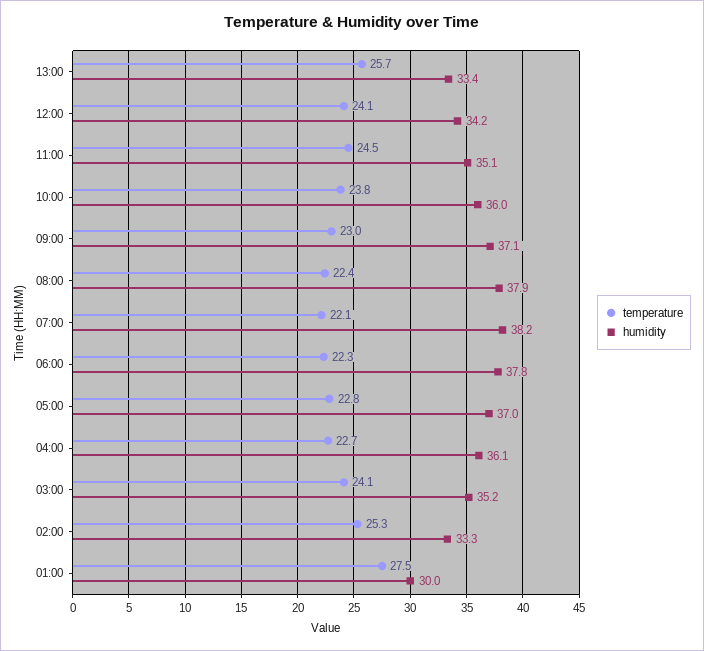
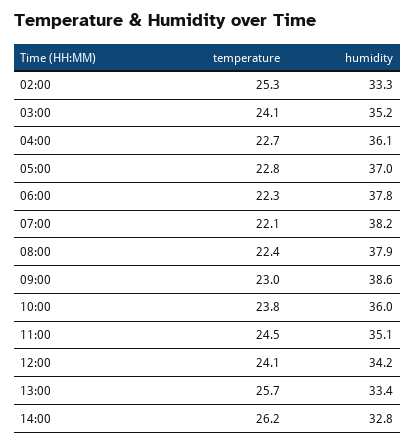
humidity, 09:00: 37.1 -> 38.6
temperature, 01:00: 27.5 -> none
humidity, 01:00: 30 -> none
temperature, 14:00: none -> 26.2
humidity, 14:00: none -> 32.8

